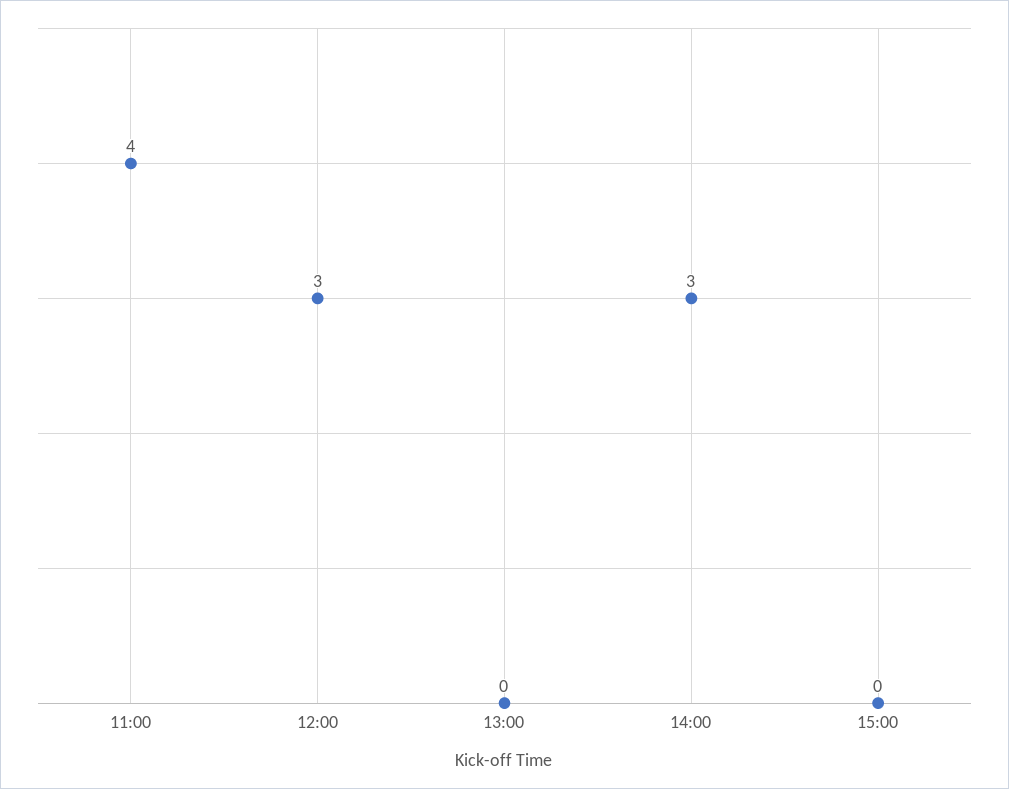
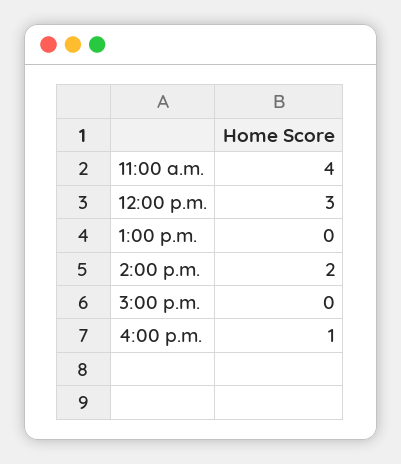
14:00: 3 -> 2
4:00 p.m.: none -> 1

